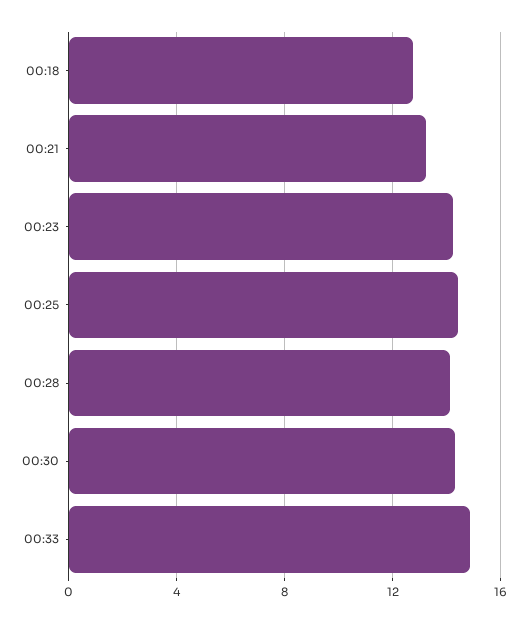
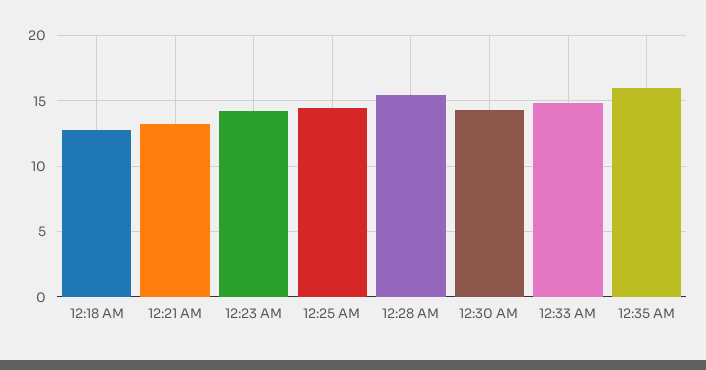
00:28: 14 -> 15.5
12:35 AM: none -> 16

